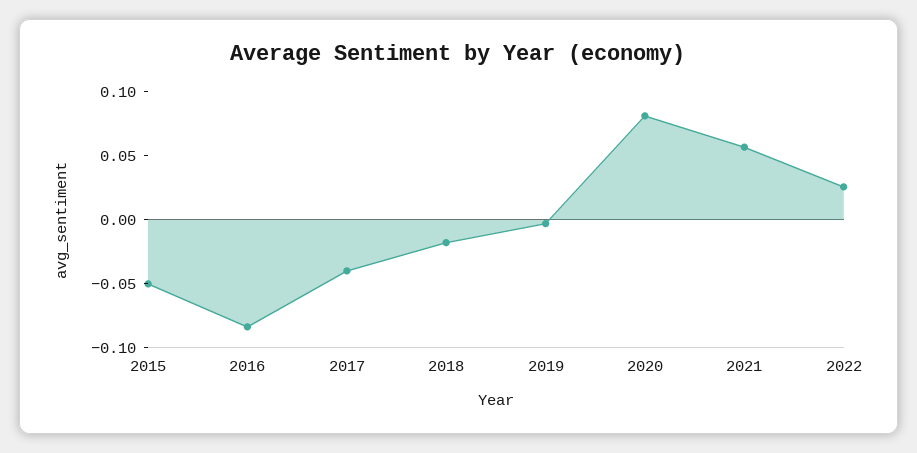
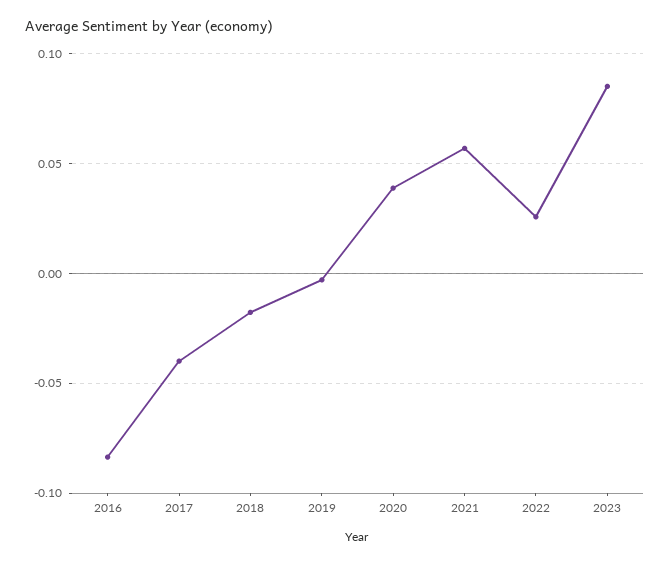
2015: -0.05 -> none
2020: 0.08 -> 0.04
2023: none -> 0.085

